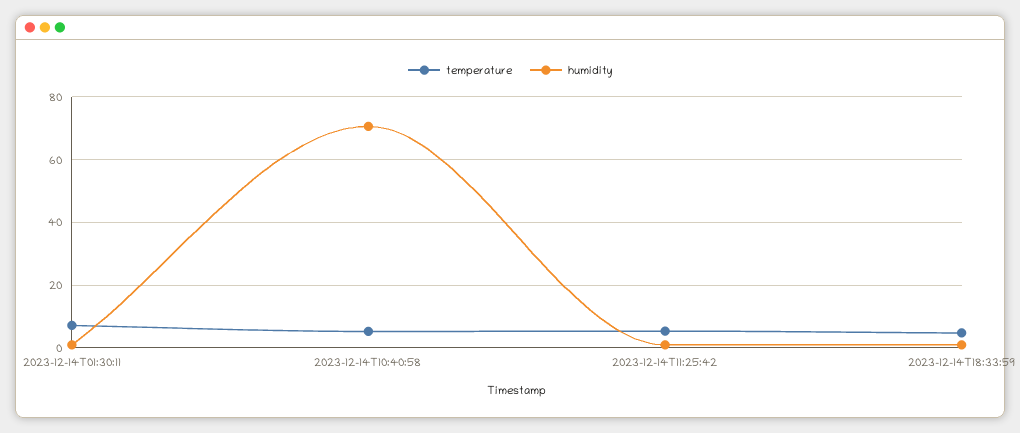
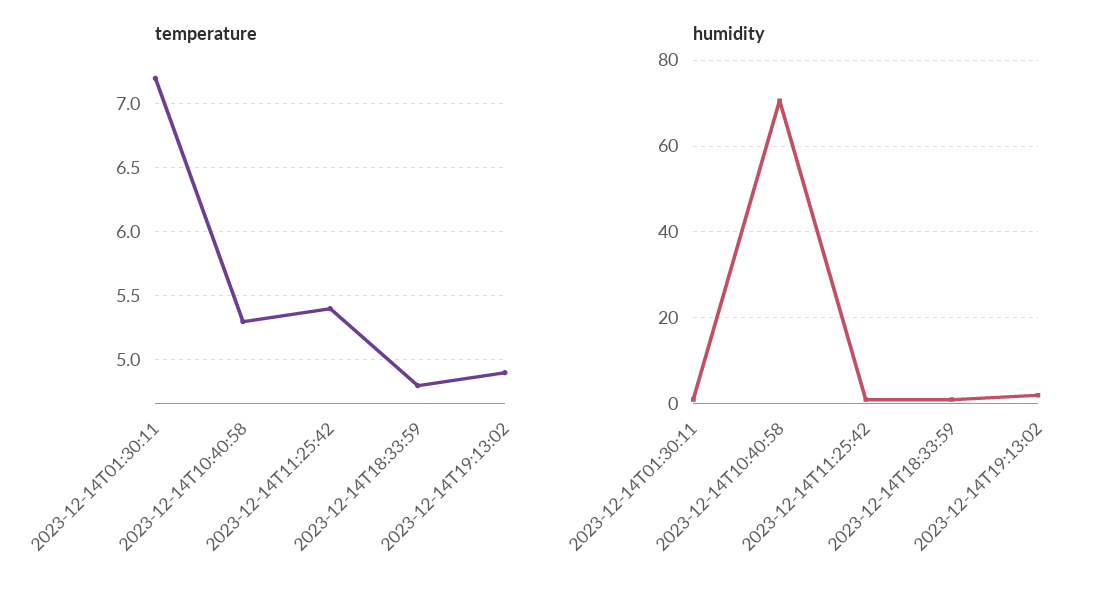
temperature, 2023-12-14T19:13:02: none -> 4.9
humidity, 2023-12-14T19:13:02: none -> 2

